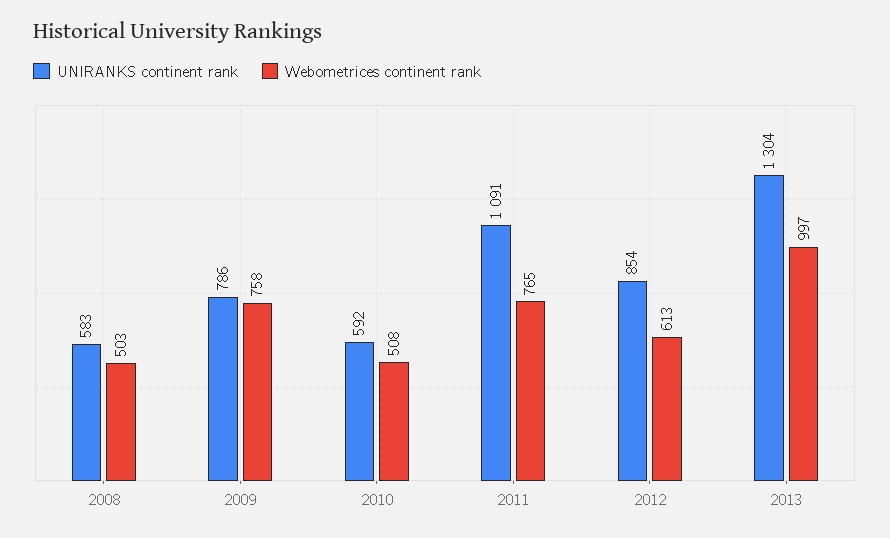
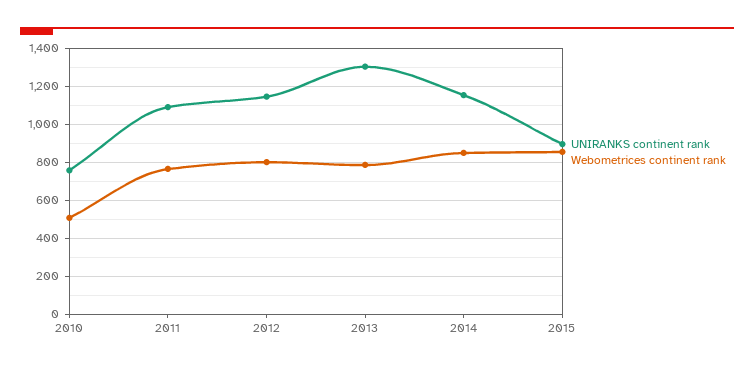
UNIRANKS continent rank, 2008: 583 -> none
Webometrices continent rank, 2008: 503 -> none
UNIRANKS continent rank, 2009: 786 -> none
Webometrices continent rank, 2009: 758 -> none
UNIRANKS continent rank, 2010: 592 -> 750
UNIRANKS continent rank, 2012: 854 -> 1150
Webometrices continent rank, 2012: 613 -> 800
Webometrices continent rank, 2013: 997 -> 800
UNIRANKS continent rank, 2014: none -> 1150
Webometrices continent rank, 2014: none -> 850
UNIRANKS continent rank, 2015: none -> 900
Webometrices continent rank, 2015: none -> 850

